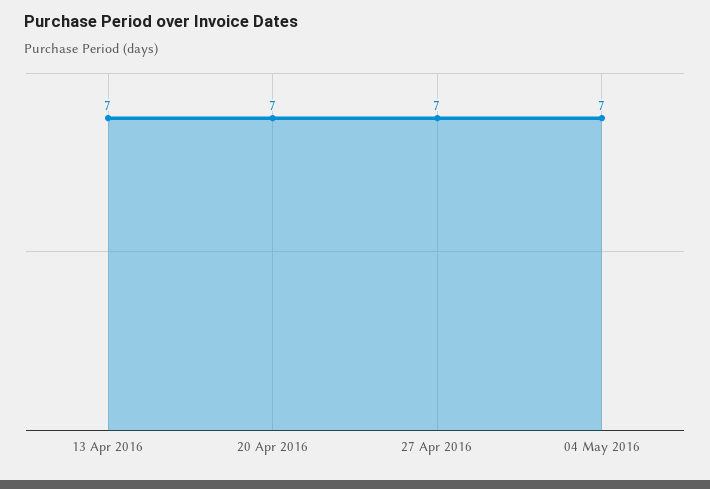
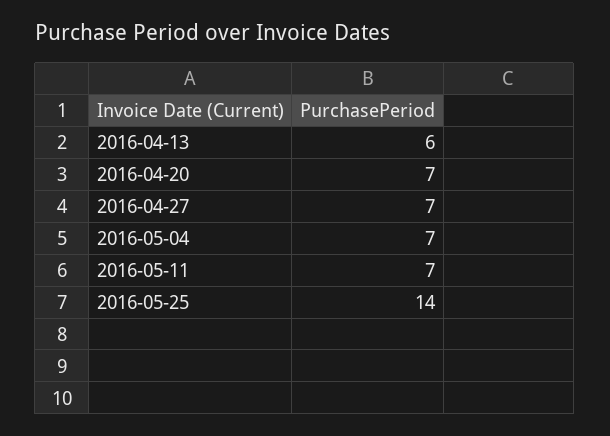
13 Apr 2016: 7 -> 6
2016-05-11: none -> 7
2016-05-25: none -> 14

